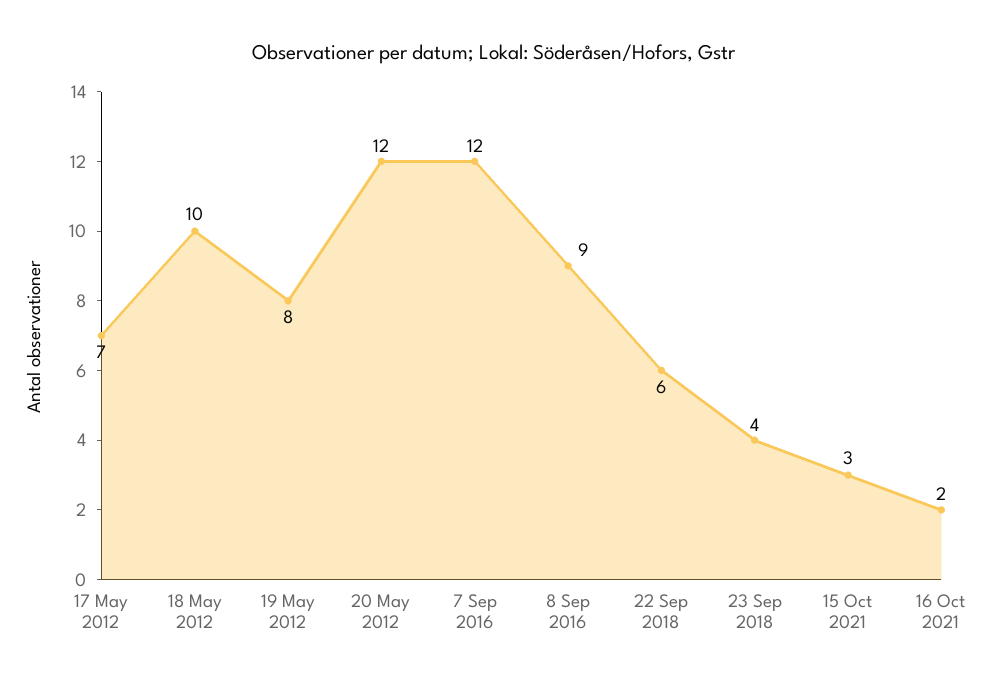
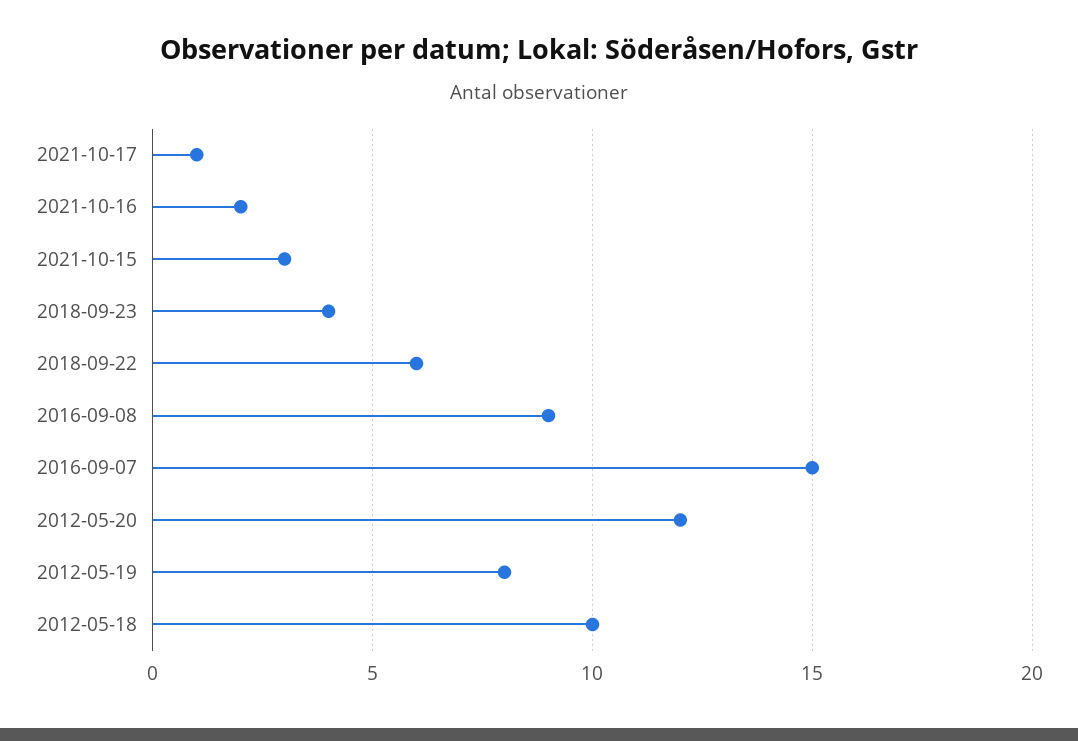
17 May 2012: 7 -> none
7 Sep 2016: 12 -> 15
2021-10-17: none -> 1

